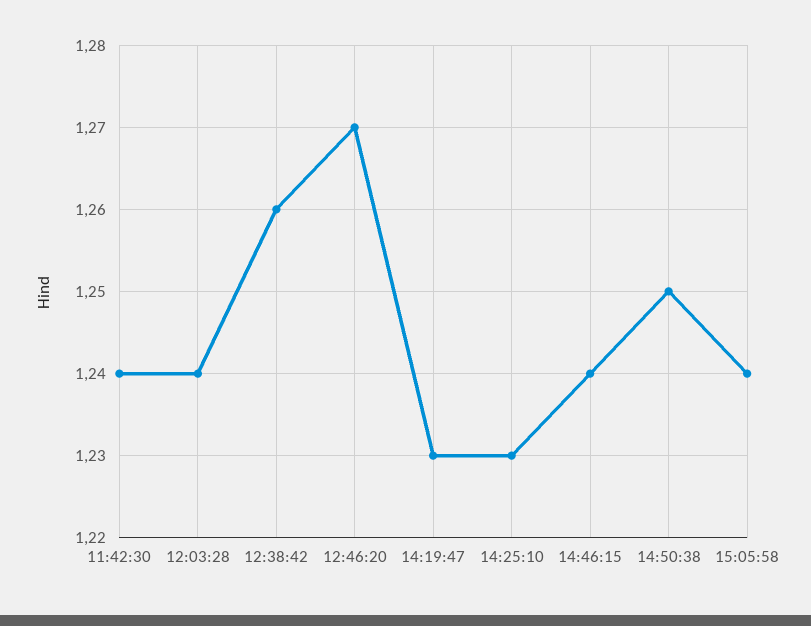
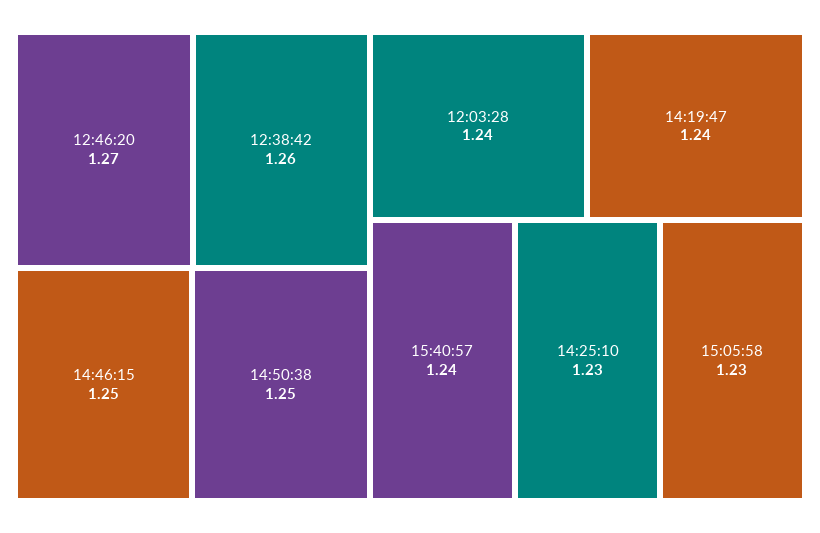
11:42:30: 1.24 -> none
14:19:47: 1.23 -> 1.24
14:46:15: 1.24 -> 1.25
15:05:58: 1.24 -> 1.23
15:40:57: none -> 1.24

